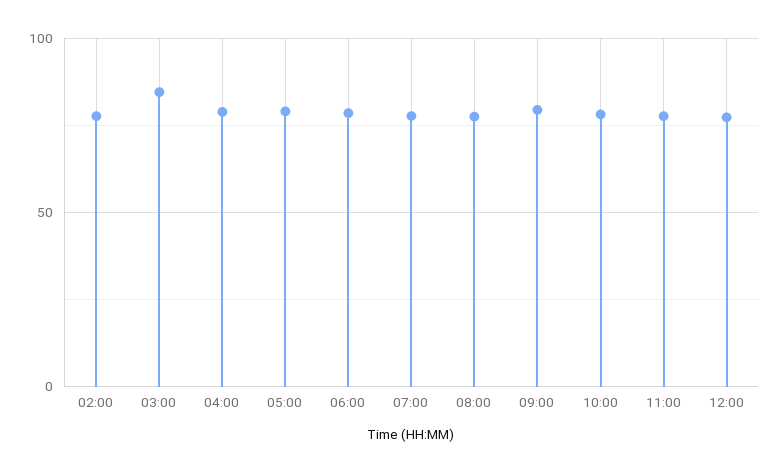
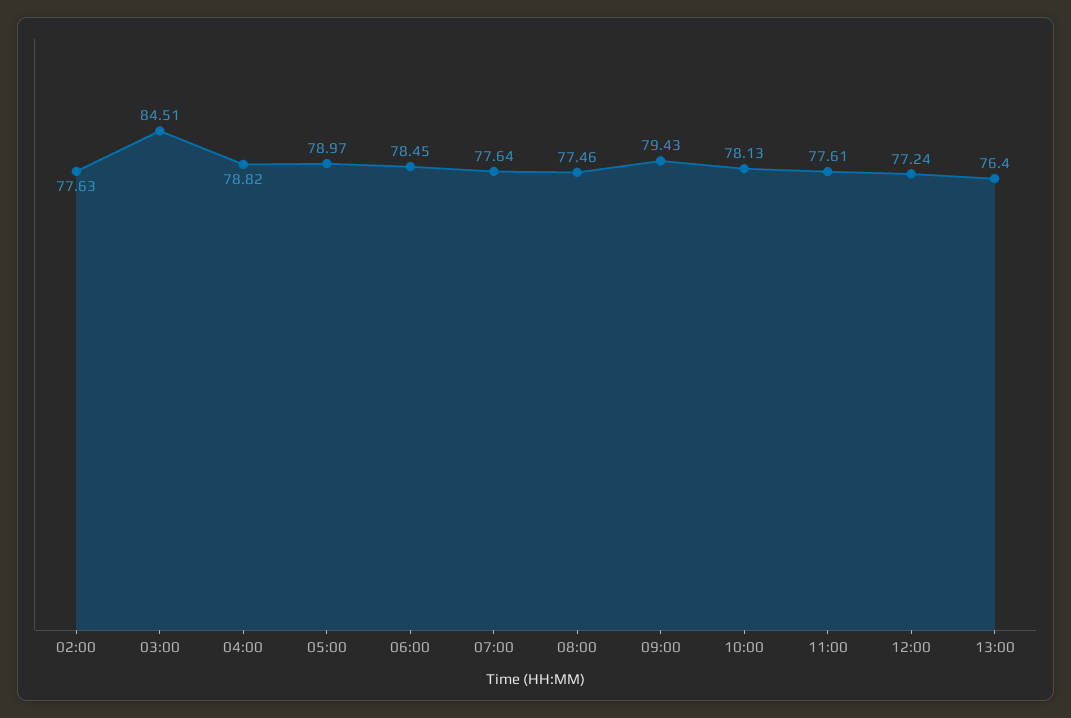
13:00: none -> 76.4

